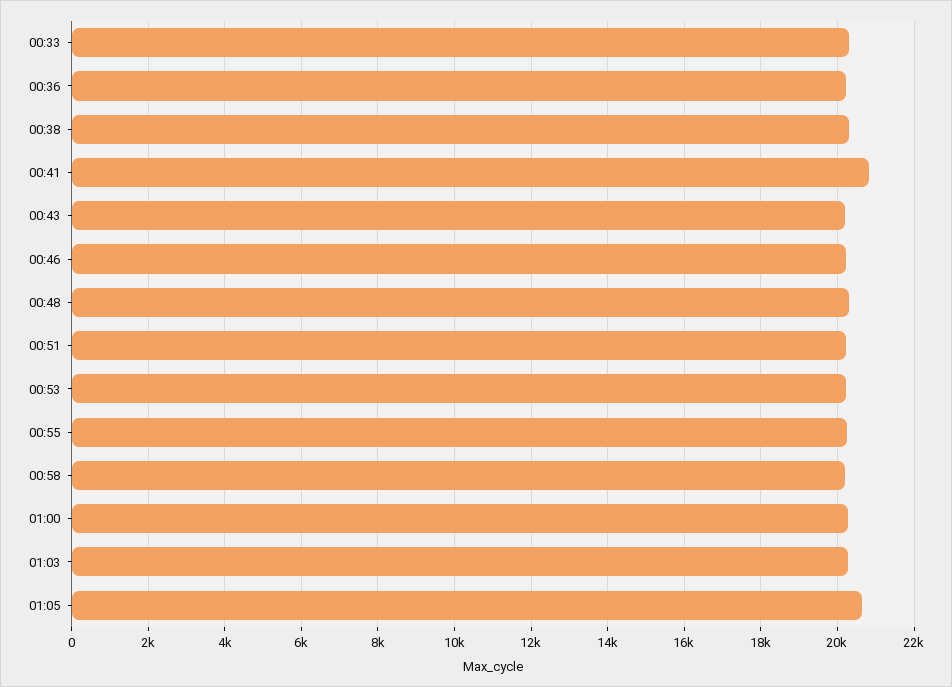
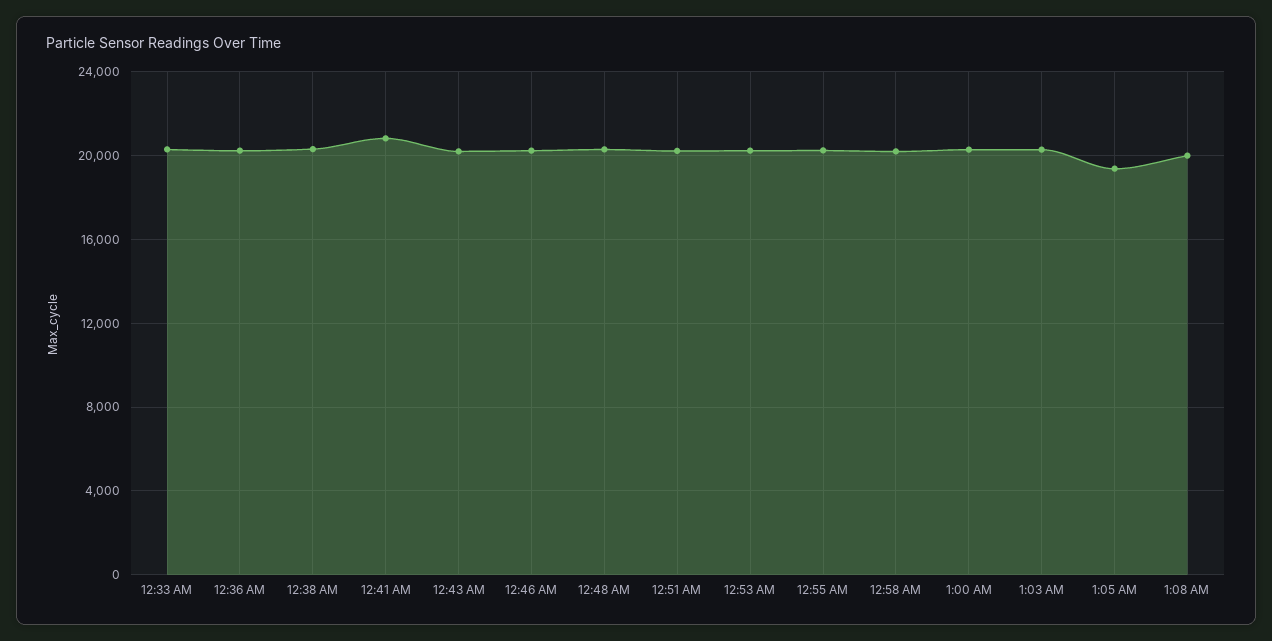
01:05: 20600 -> 19500
1:08 AM: none -> 20000

